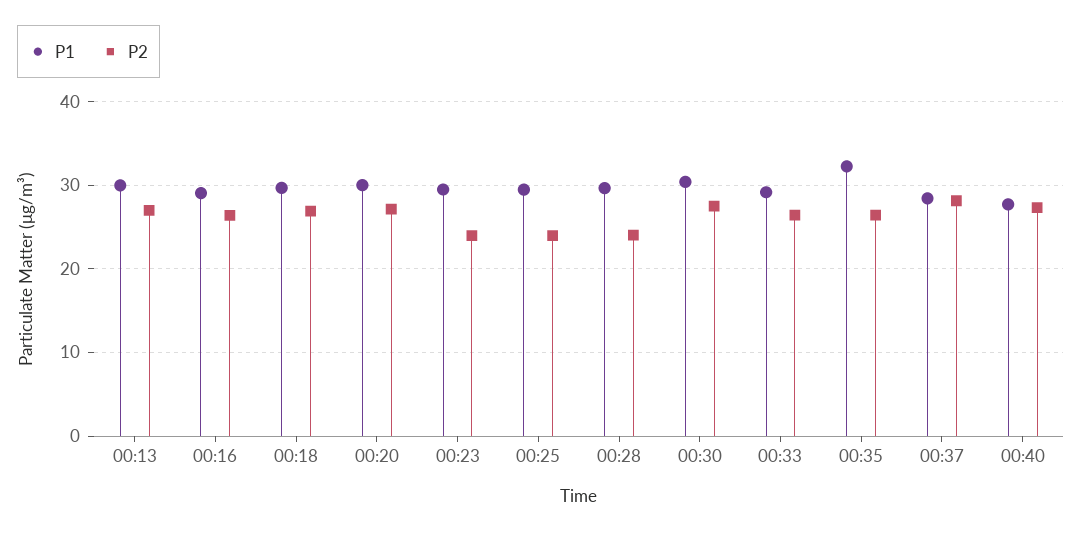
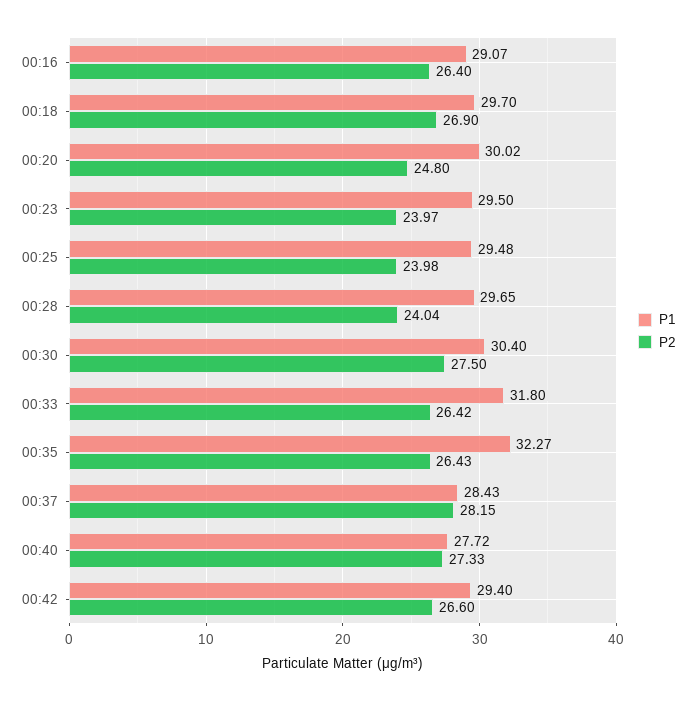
P1, 00:13: 30 -> none
P2, 00:13: 27 -> none
P2, 00:20: 27 -> 24.8
P1, 00:33: 29 -> 31.8
P1, 00:42: none -> 29.4
P2, 00:42: none -> 26.6

